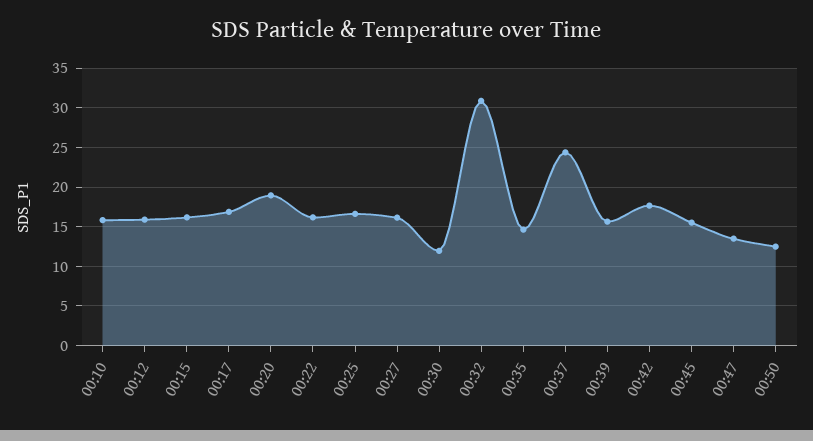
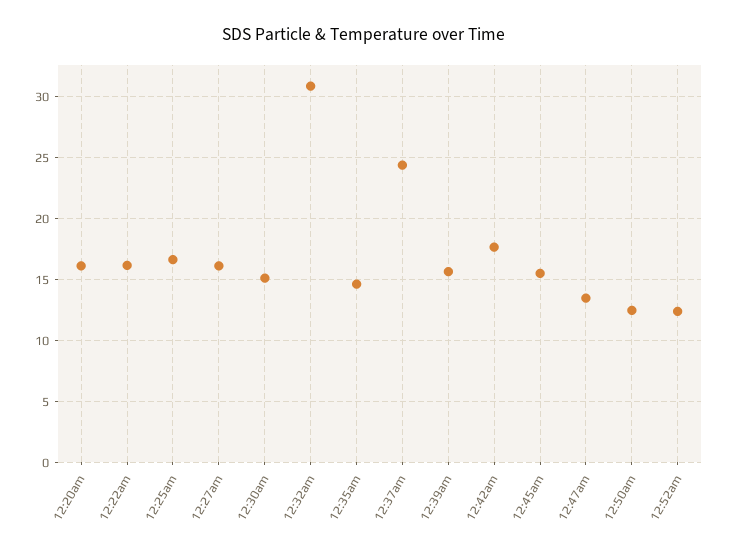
00:10: 16 -> none
00:12: 16 -> none
00:15: 16 -> none
00:17: 17 -> none
00:20: 19 -> 16
00:30: 12 -> 15
12:52am: none -> 12.5

